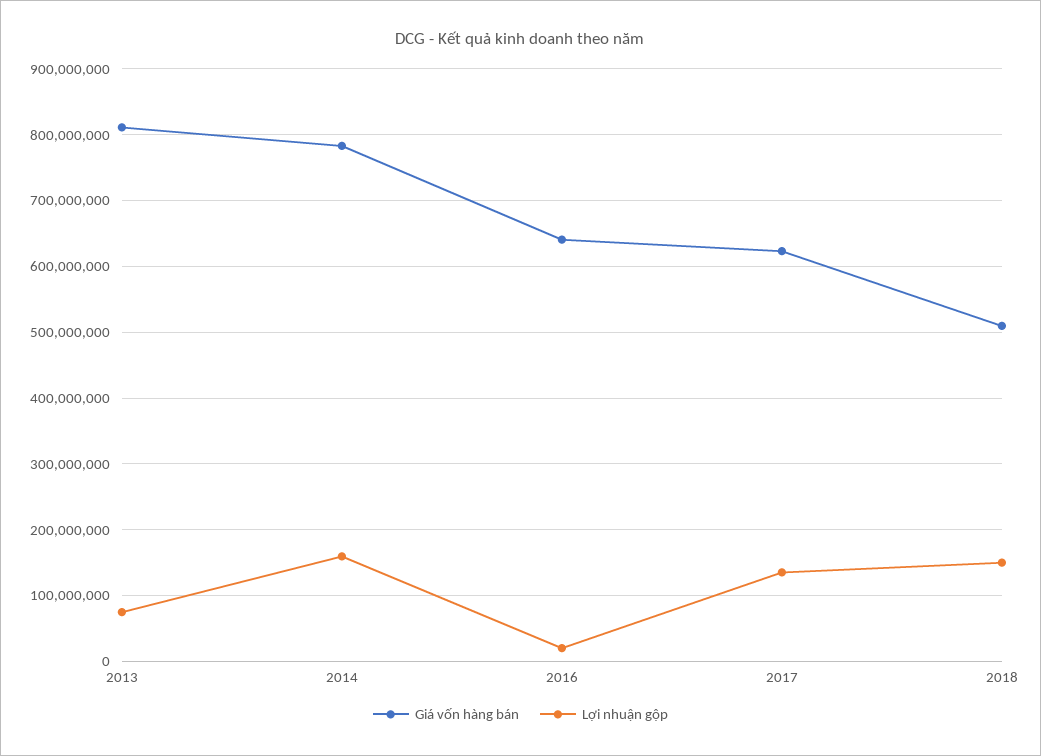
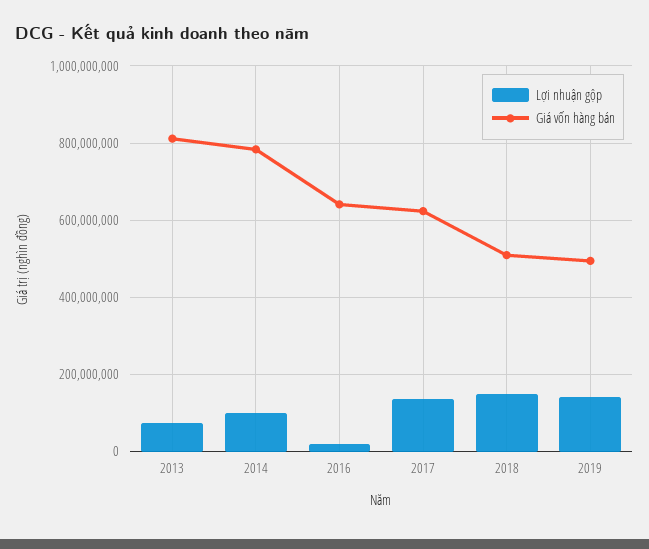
Lợi nhuận gộp, 2014: 160000000 -> 100000000
Lợi nhuận gộp, 2019: none -> 140000000
Giá vốn hàng bán, 2019: none -> 500000000

